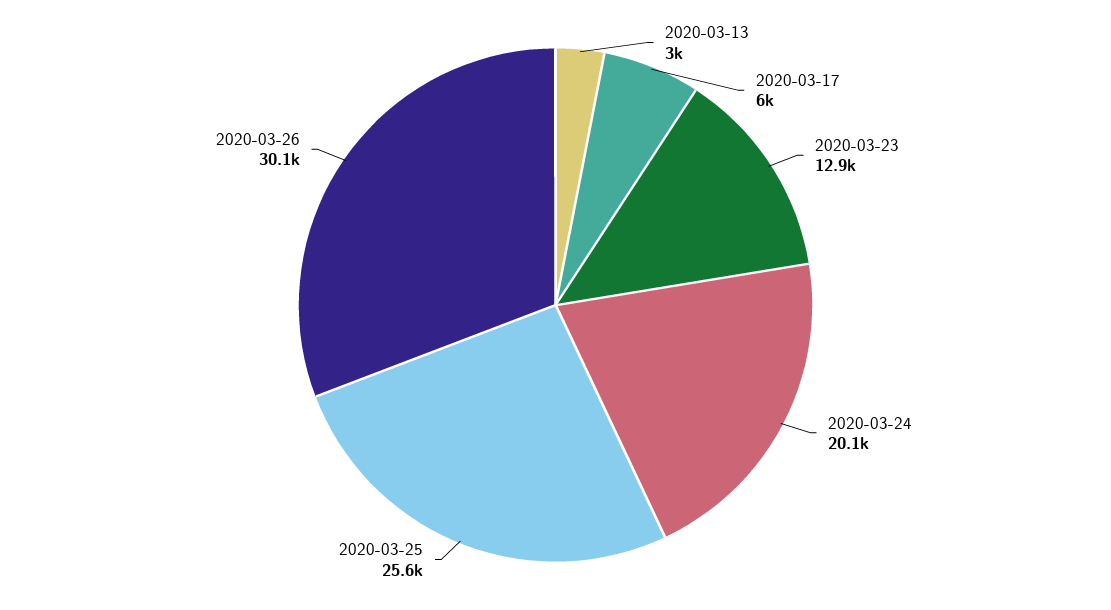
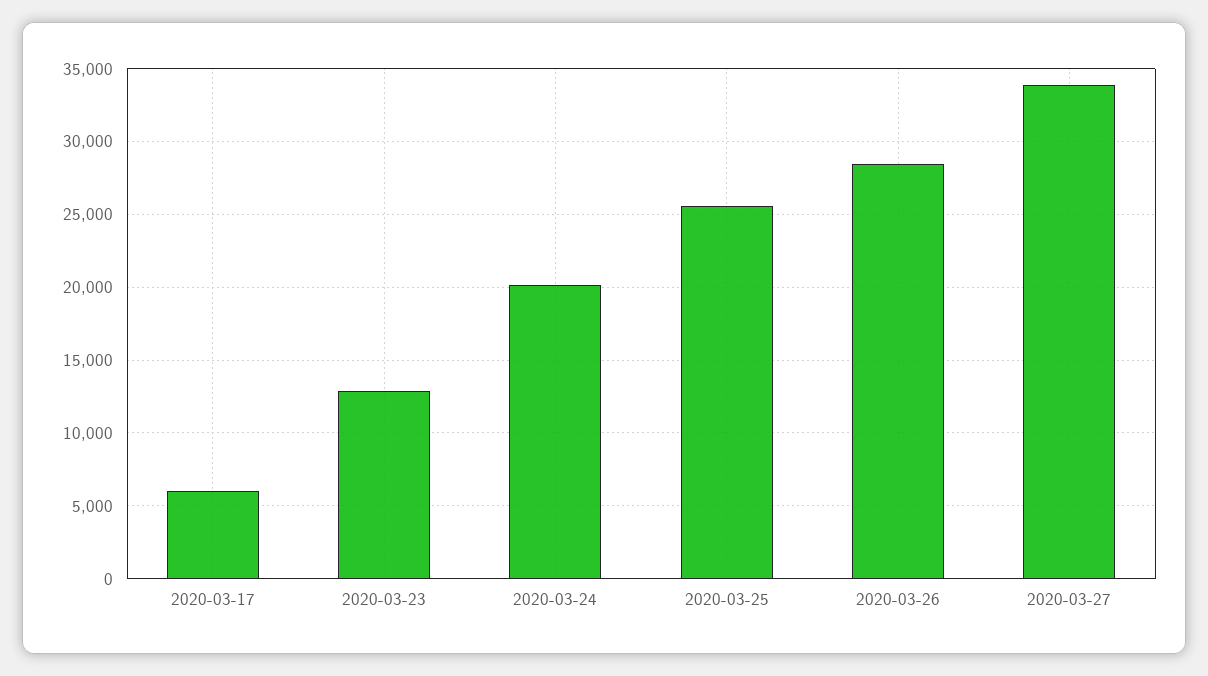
2020-03-13: 3000 -> none
2020-03-26: 30100 -> 28500
2020-03-27: none -> 34000

